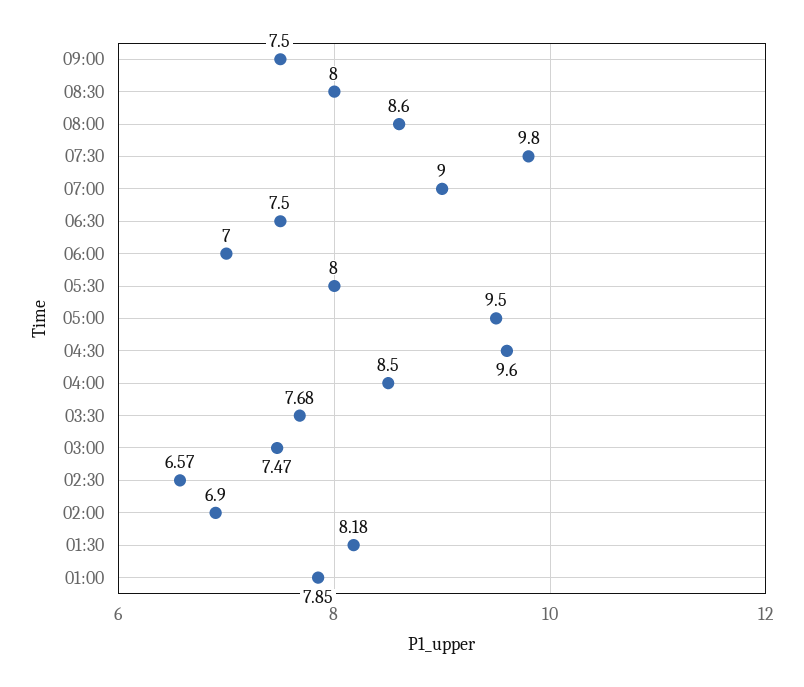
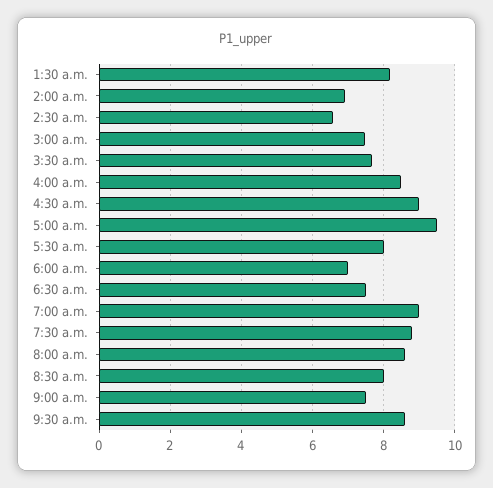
07:30: 9.8 -> 8.8
04:30: 9.6 -> 9
01:00: 7.85 -> none
9:30 a.m.: none -> 8.6

